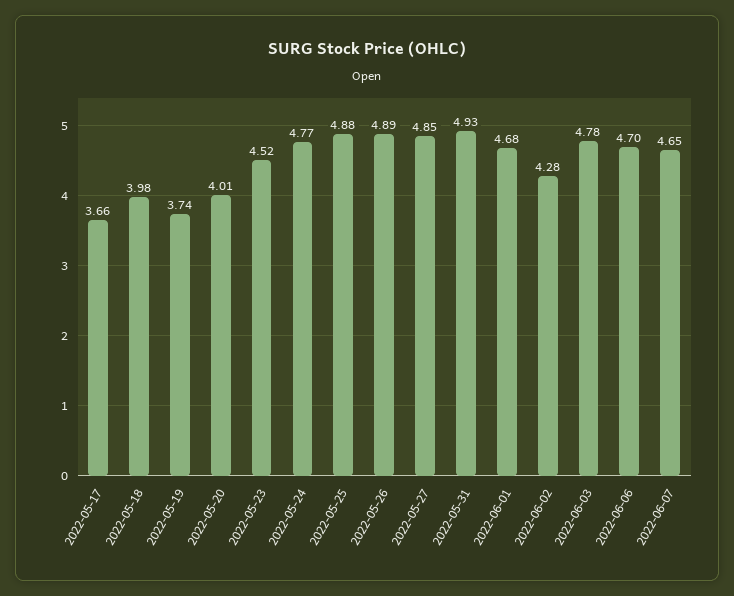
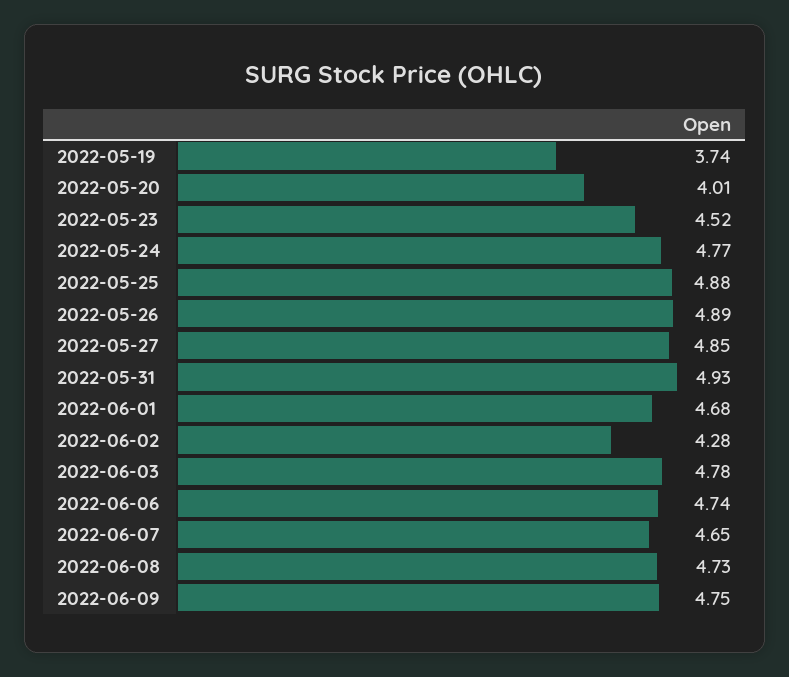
2022-05-17: 3.66 -> none
2022-05-18: 3.98 -> none
2022-06-06: 4.7 -> 4.74
2022-06-08: none -> 4.73
2022-06-09: none -> 4.75

